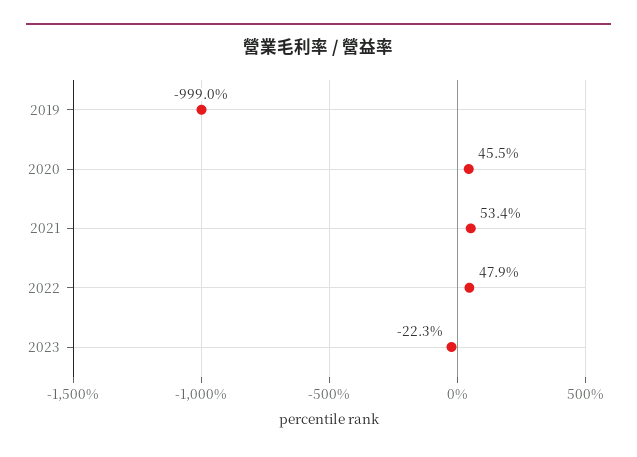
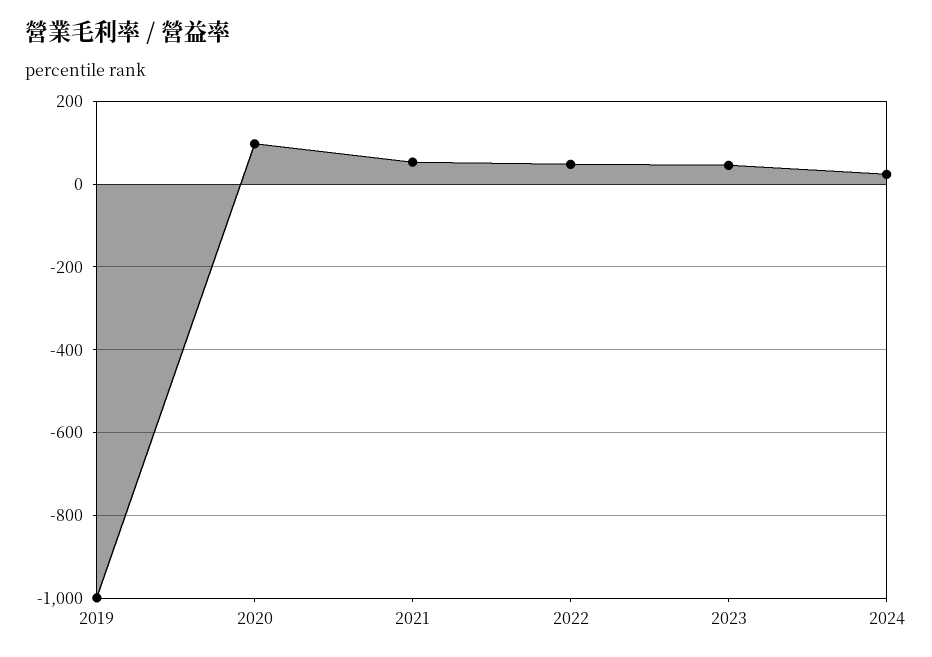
2020: 45.5 -> 100
2023: -22.3 -> 40
2024: none -> 20

